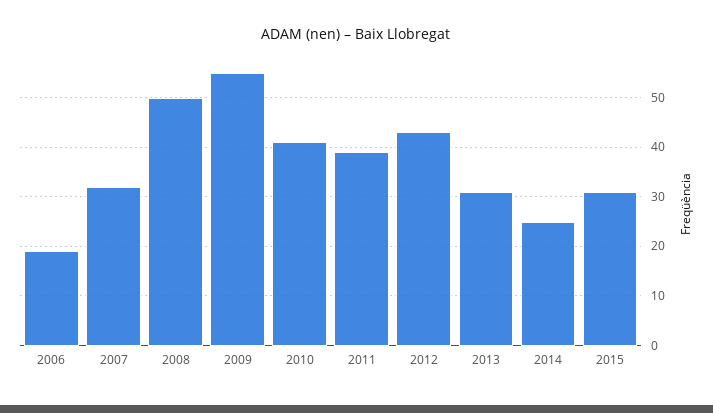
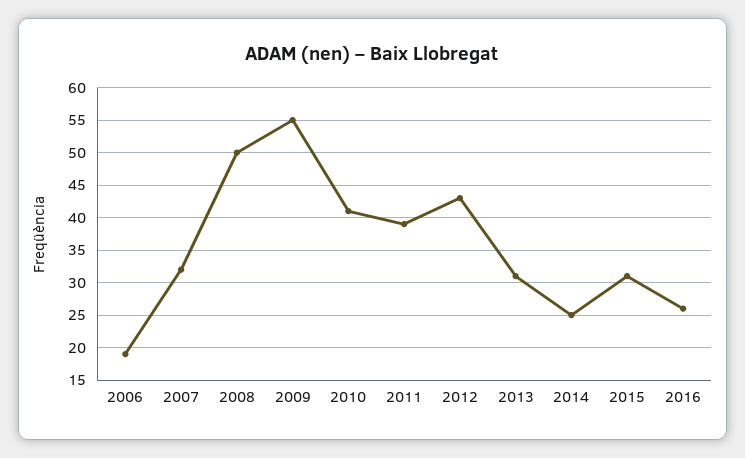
2016: none -> 26

